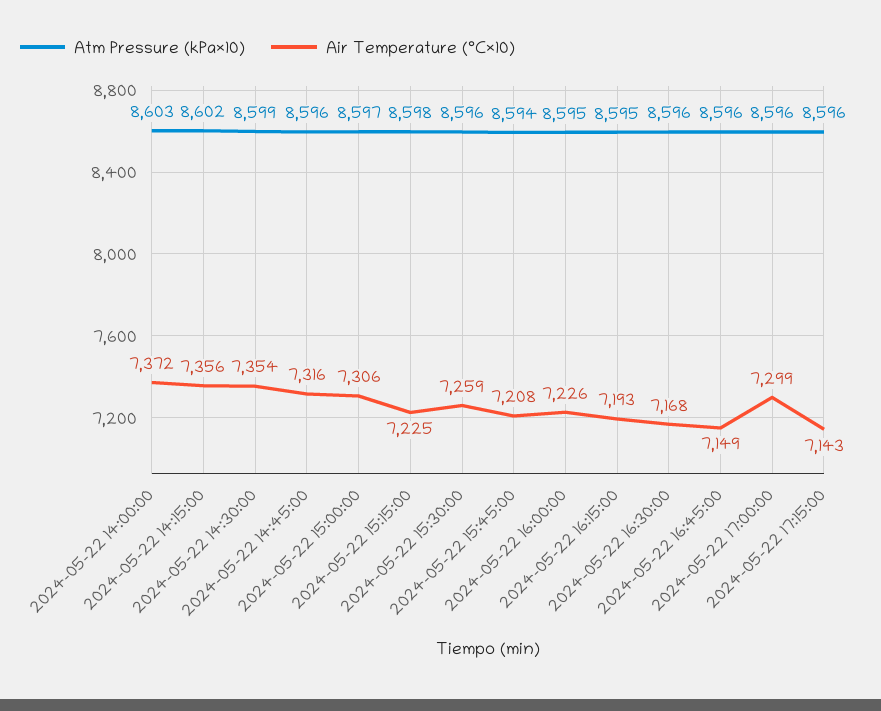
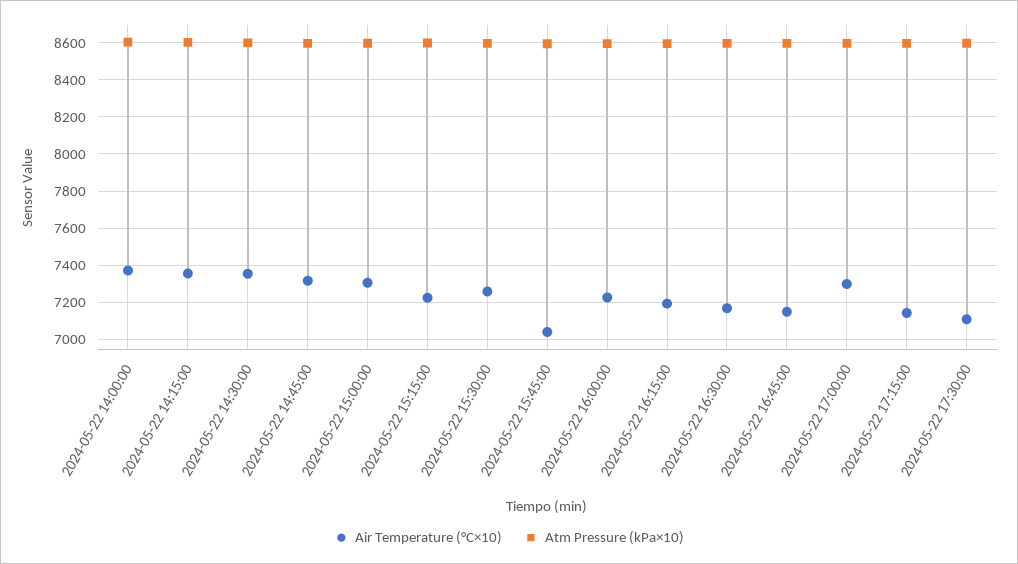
Air Temperature (°C×10), 2024-05-22 15:45:00: 7208 -> 7050
Air Temperature (°C×10), 2024-05-22 17:30:00: none -> 7100
Atm Pressure (kPa×10), 2024-05-22 17:30:00: none -> 8600

